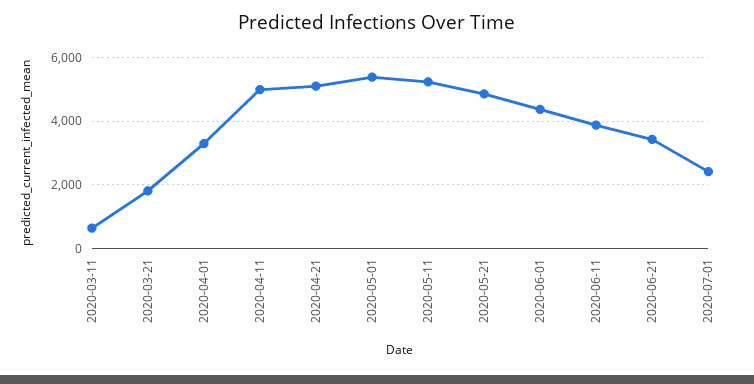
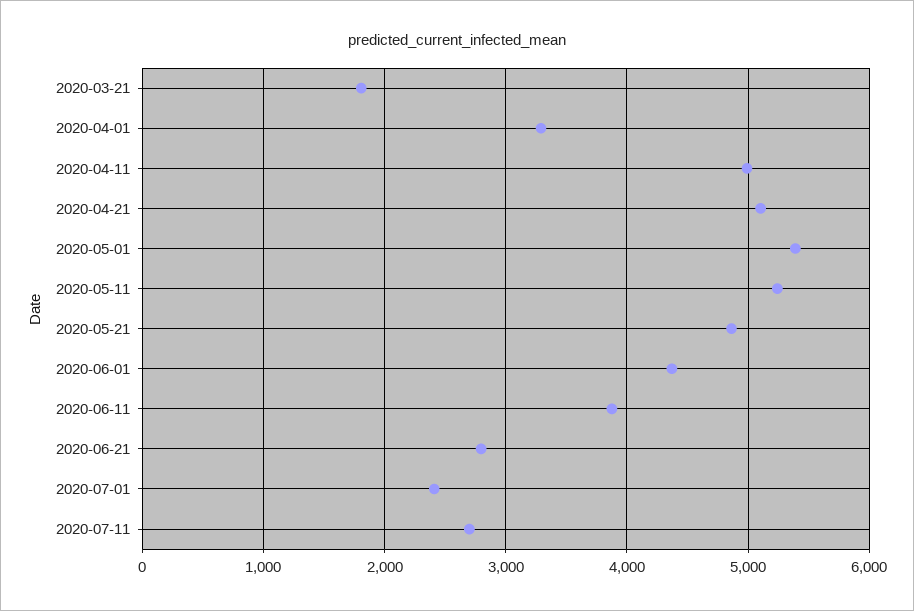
2020-03-11: 600 -> none
2020-06-21: 3400 -> 2800
2020-07-11: none -> 2700

